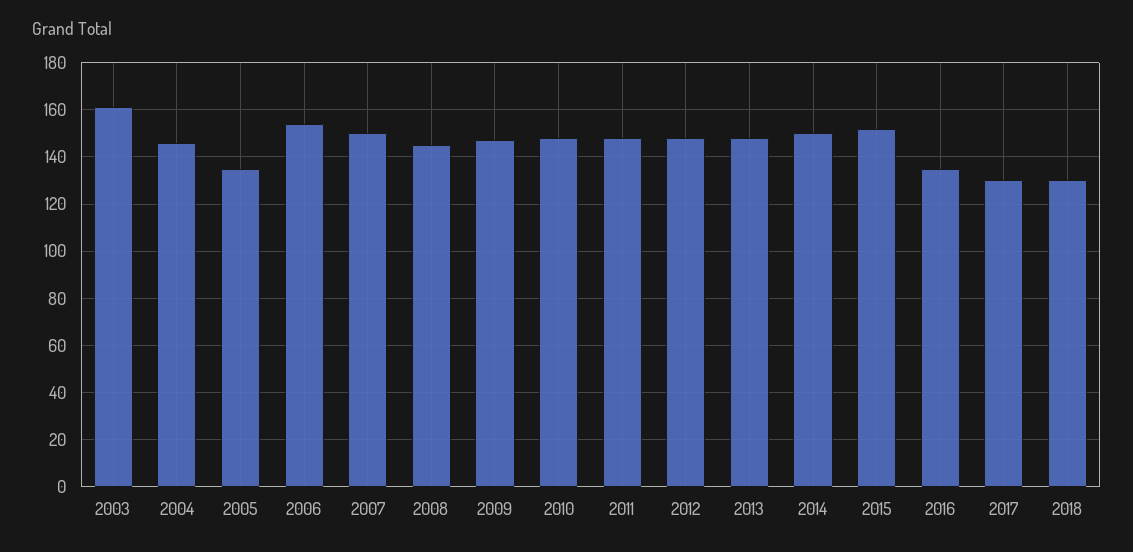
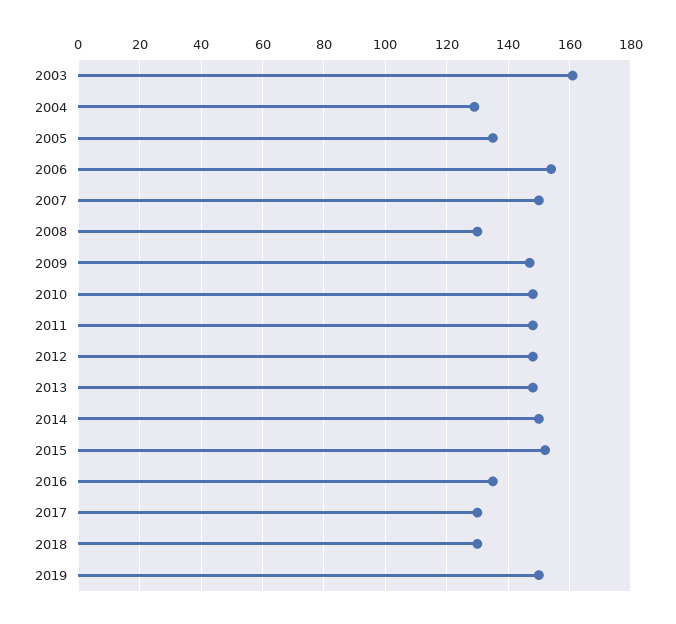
2004: 145 -> 130
2008: 145 -> 130
2019: none -> 150

